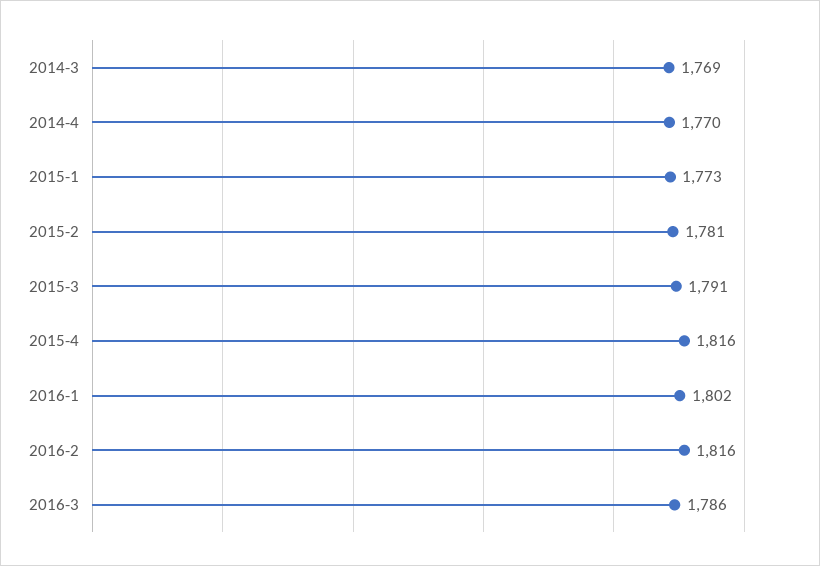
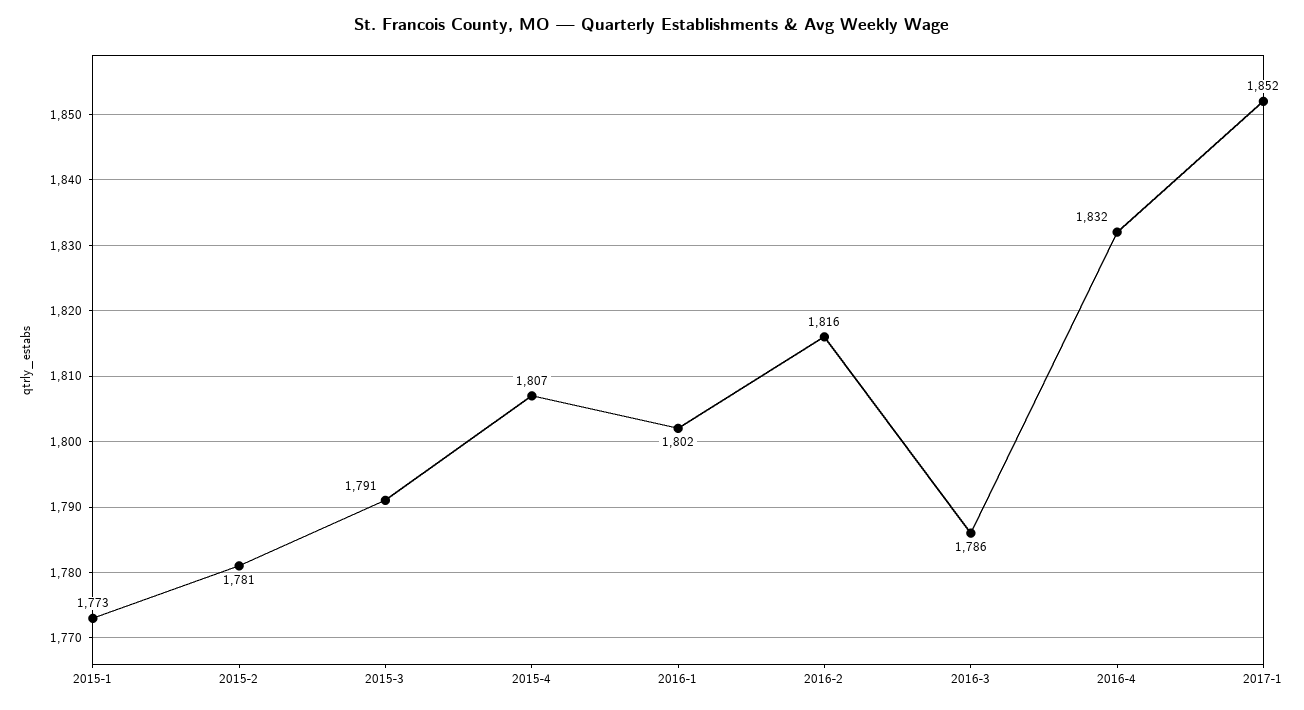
2014-3: 1769 -> none
2014-4: 1770 -> none
2015-4: 1816 -> 1807
2016-4: none -> 1832
2017-1: none -> 1852

